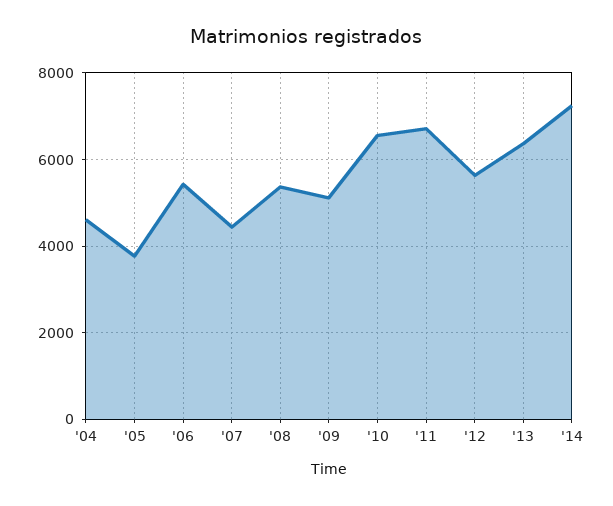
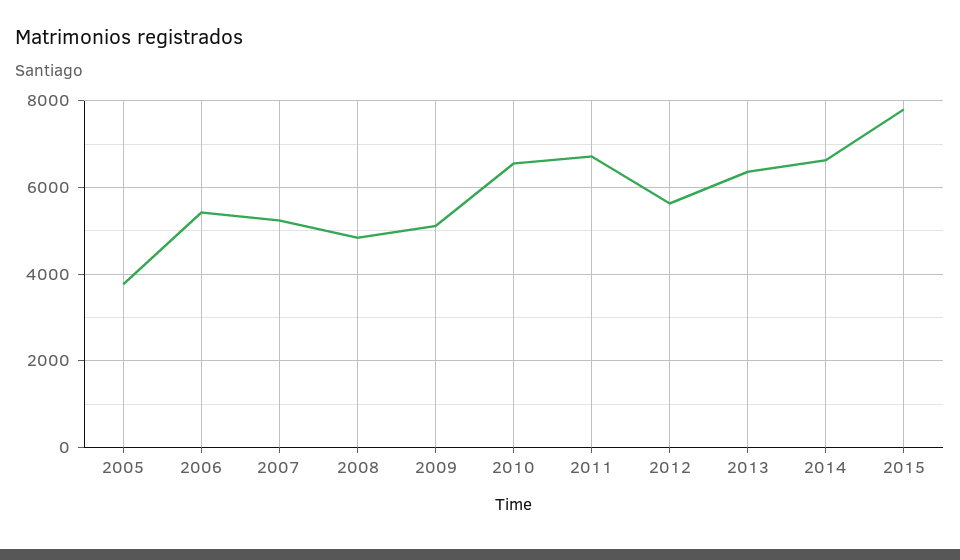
'04: 4600 -> none
'07: 4400 -> 5200
'08: 5400 -> 4800
'14: 7200 -> 6600
2015: none -> 7800

